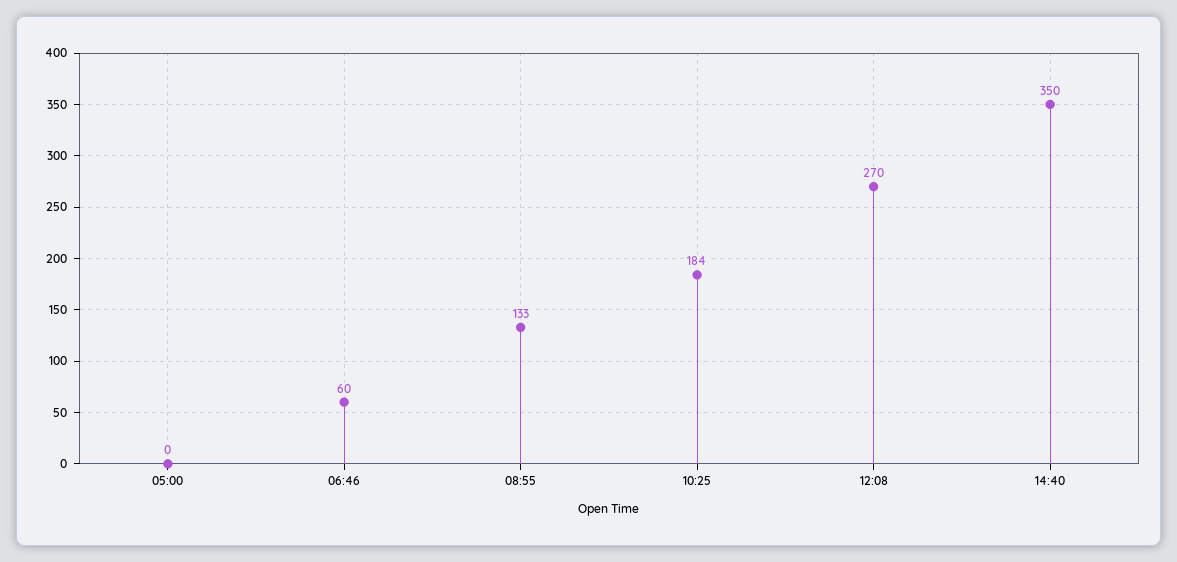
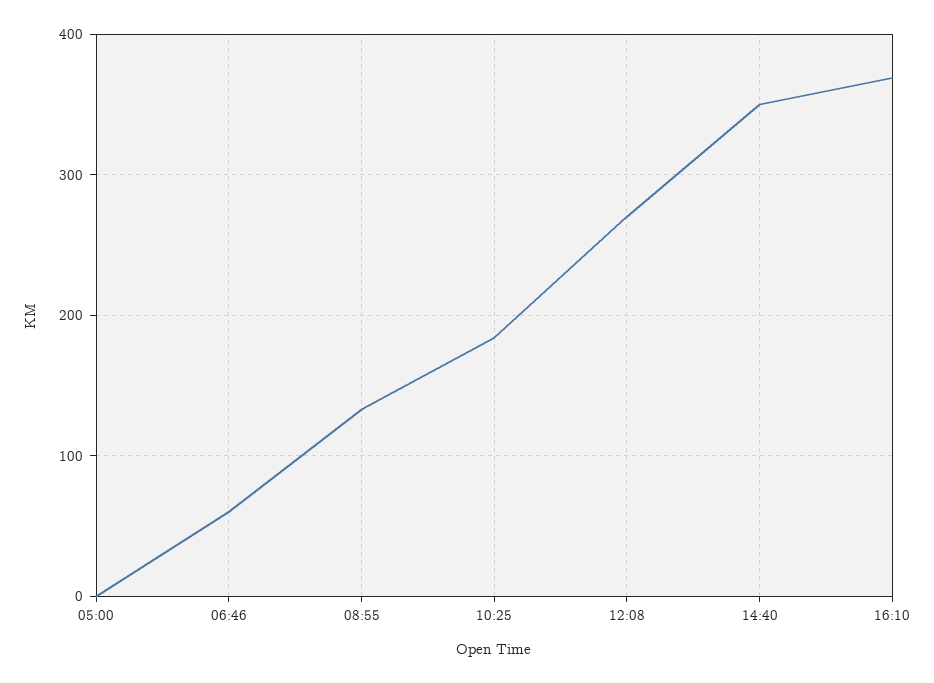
16:10: none -> 370

